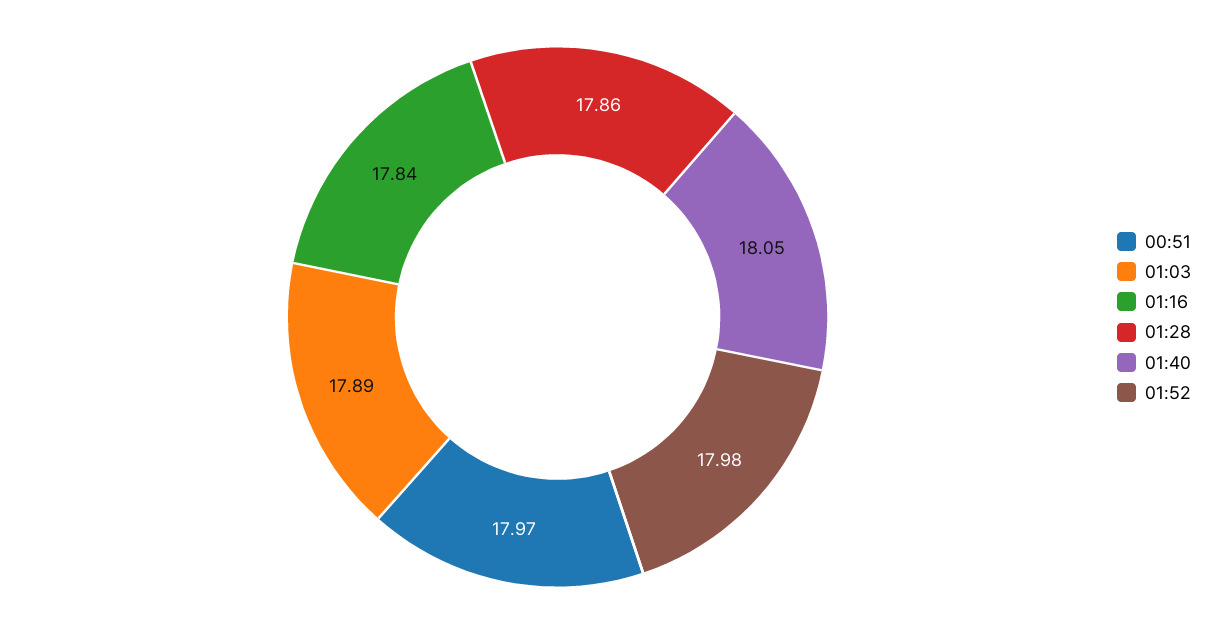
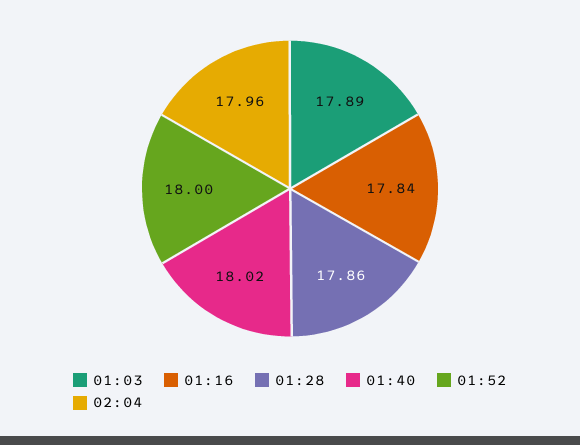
00:51: 17.97 -> none
01:40: 18.05 -> 18.02
01:52: 17.98 -> 18
02:04: none -> 17.96

